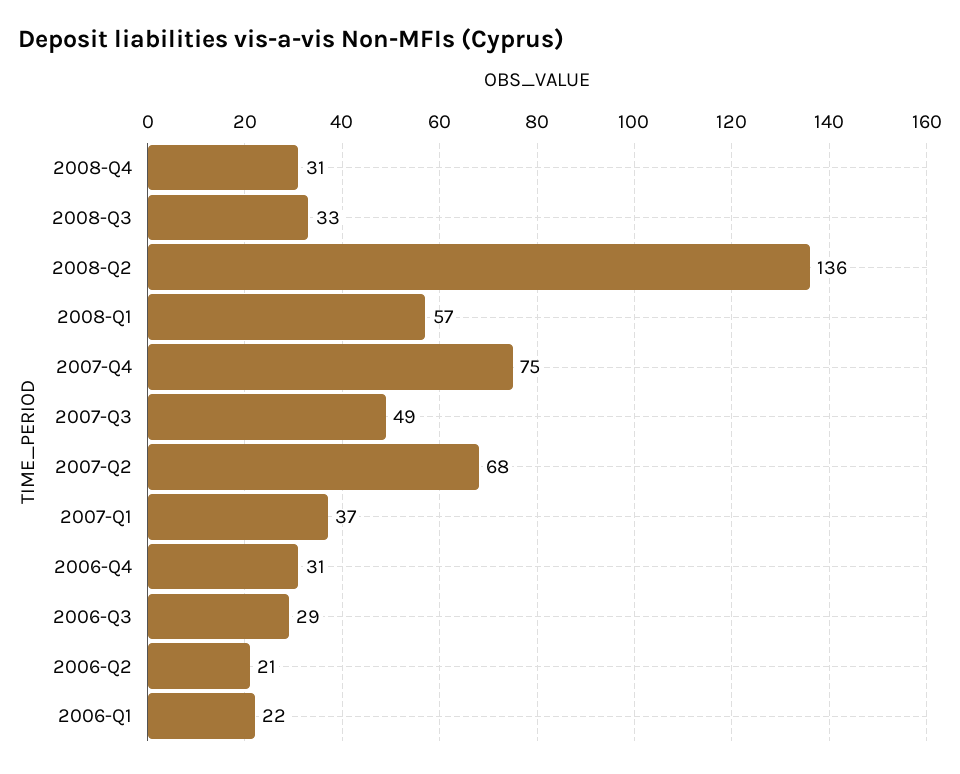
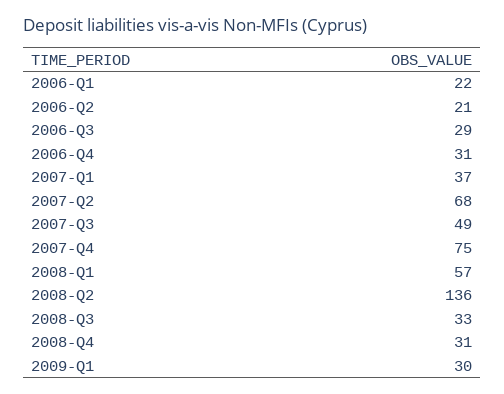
2009-Q1: none -> 30

